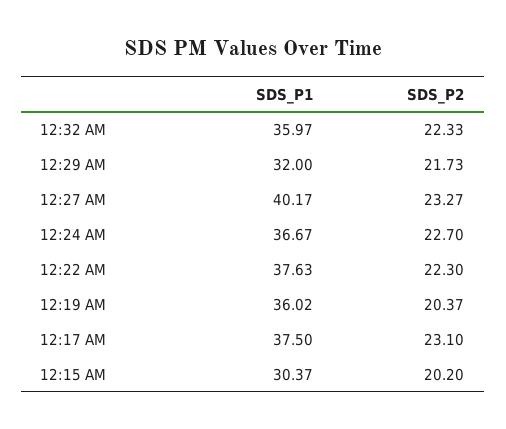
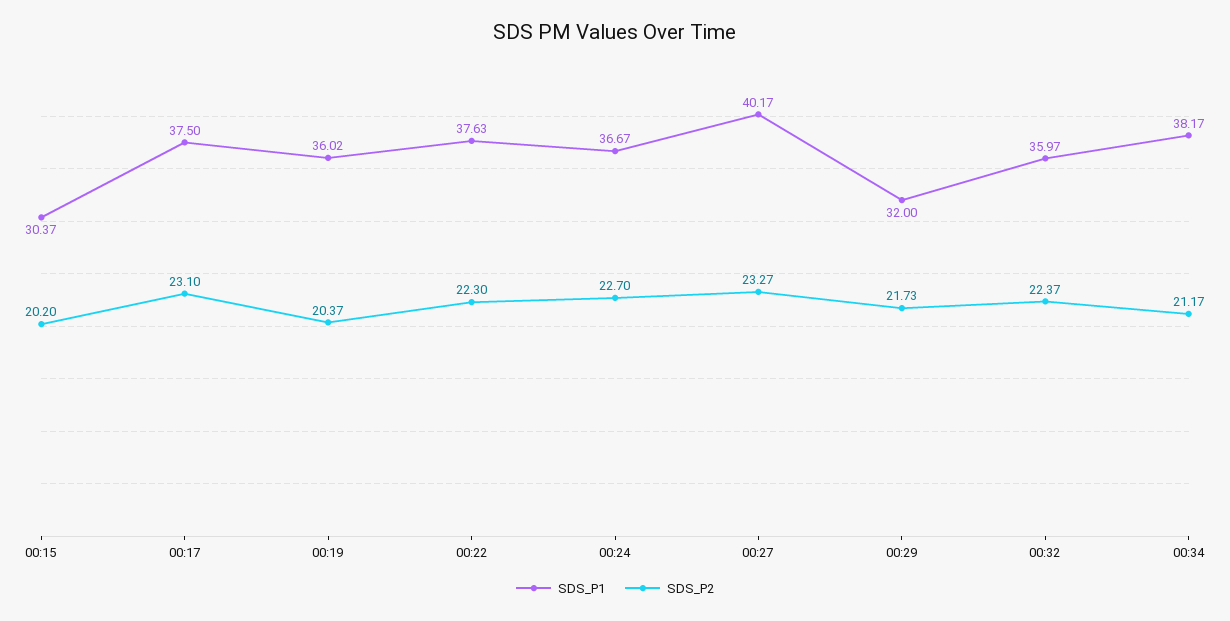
SDS_P2, 12:32 AM: 22.33 -> 22.37
SDS_P1, 00:34: none -> 38.17
SDS_P2, 00:34: none -> 21.17

